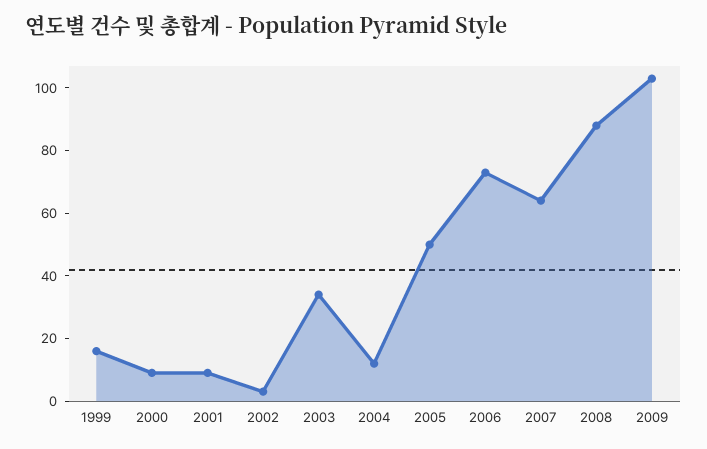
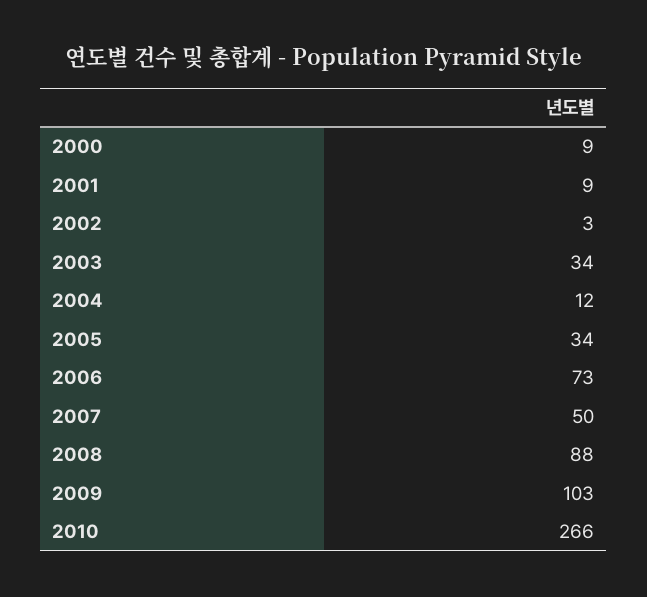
1999: 15 -> none
2005: 50 -> 34
2007: 65 -> 50
2010: none -> 266

